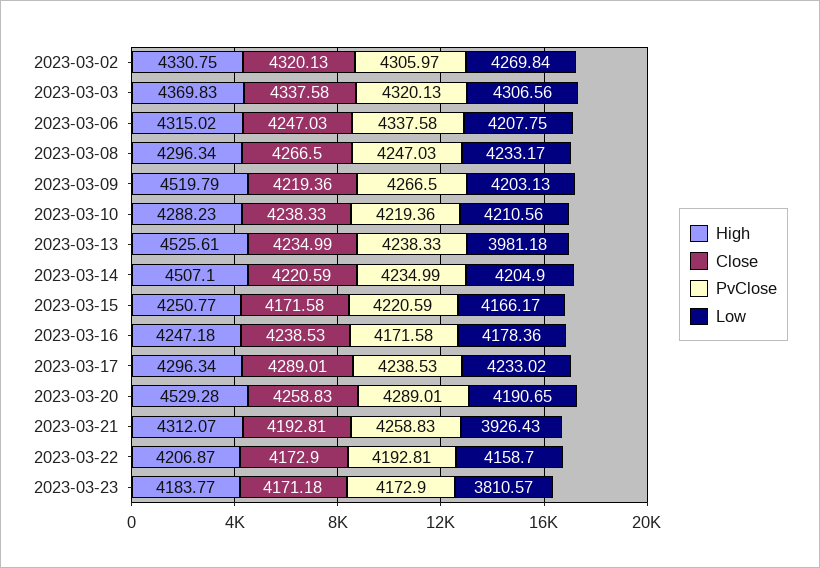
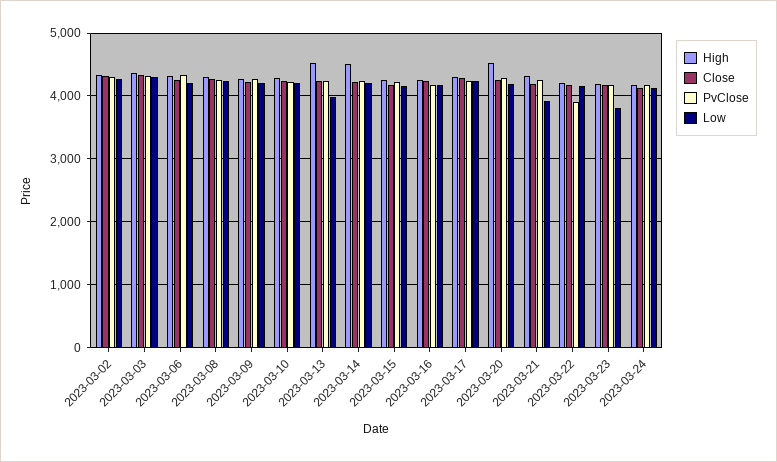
High, 2023-03-09: 4519.79 -> 4300
PvClose, 2023-03-22: 4192.81 -> 3900
High, 2023-03-24: none -> 4200
Close, 2023-03-24: none -> 4100
PvClose, 2023-03-24: none -> 4200
Low, 2023-03-24: none -> 4100

